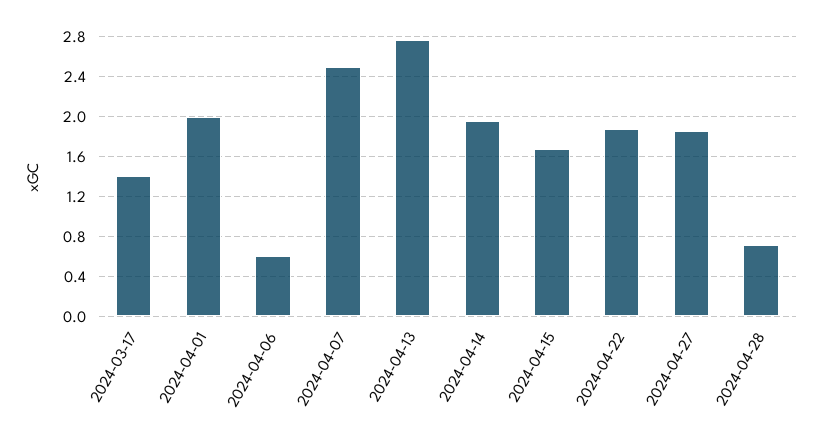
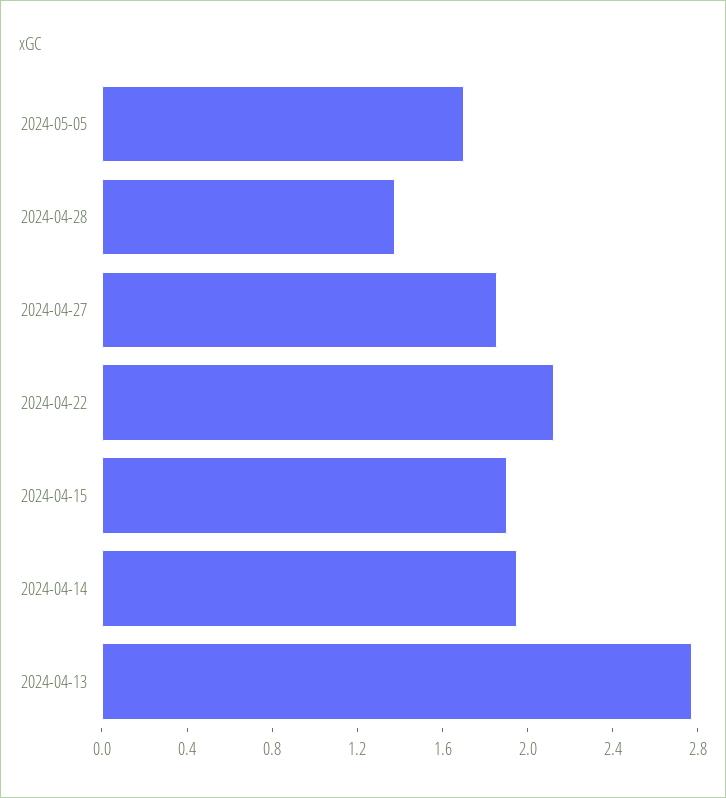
2024-03-17: 1.4 -> none
2024-04-01: 2 -> none
2024-04-06: 0.6 -> none
2024-04-07: 2.5 -> none
2024-04-15: 1.7 -> 1.9
2024-04-22: 1.9 -> 2.1
2024-04-28: 0.7 -> 1.4
2024-05-05: none -> 1.7

